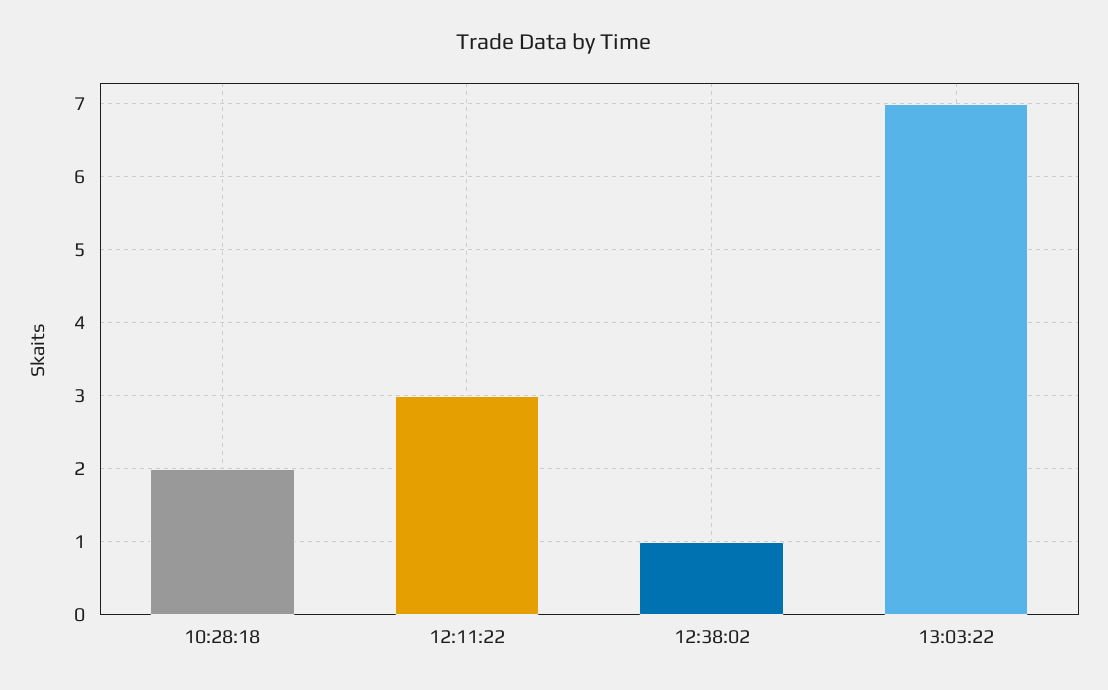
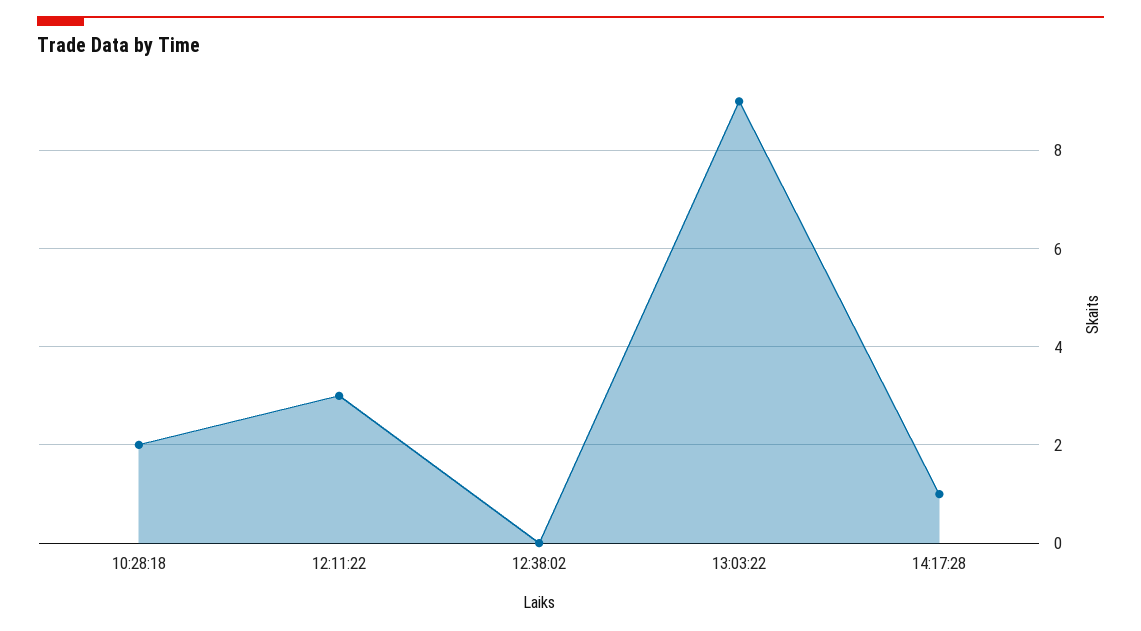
12:38:02: 1 -> 0
13:03:22: 7 -> 9
14:17:28: none -> 1

